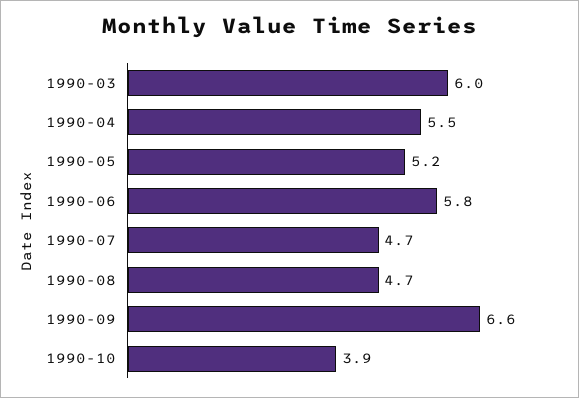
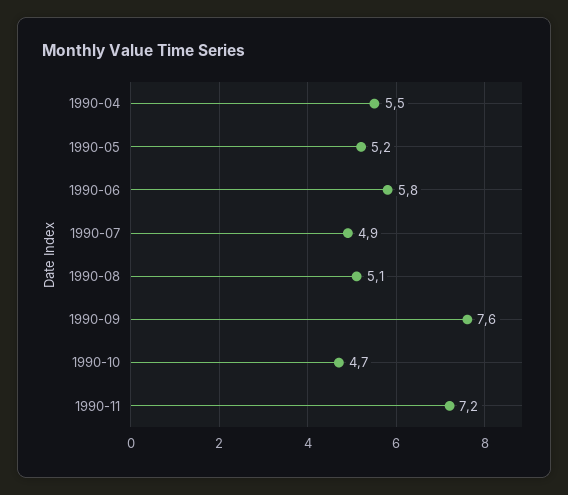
1990-03: 6 -> none
1990-07: 4.7 -> 4.9
1990-08: 4.7 -> 5.1
1990-09: 6.6 -> 7.6
1990-10: 3.9 -> 4.7
1990-11: none -> 7.2

